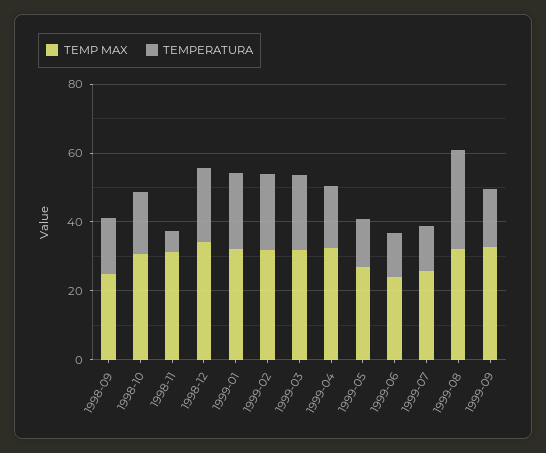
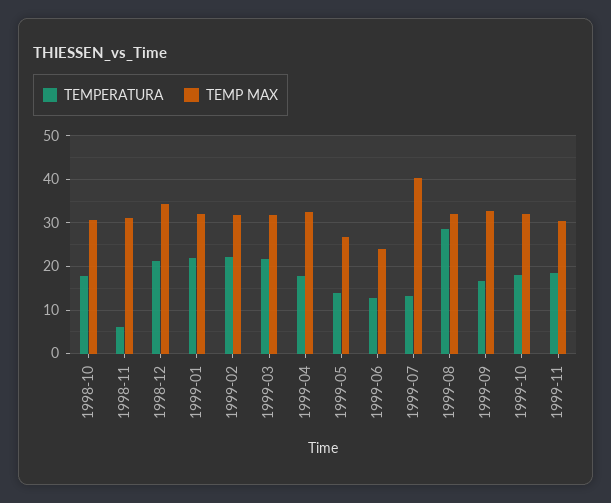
TEMP MAX, 1998-09: 25 -> none
TEMPERATURA, 1998-09: 15 -> none
TEMP MAX, 1999-07: 25 -> 40
TEMPERATURA, 1999-10: none -> 18
TEMP MAX, 1999-10: none -> 32
TEMPERATURA, 1999-11: none -> 18
TEMP MAX, 1999-11: none -> 30

